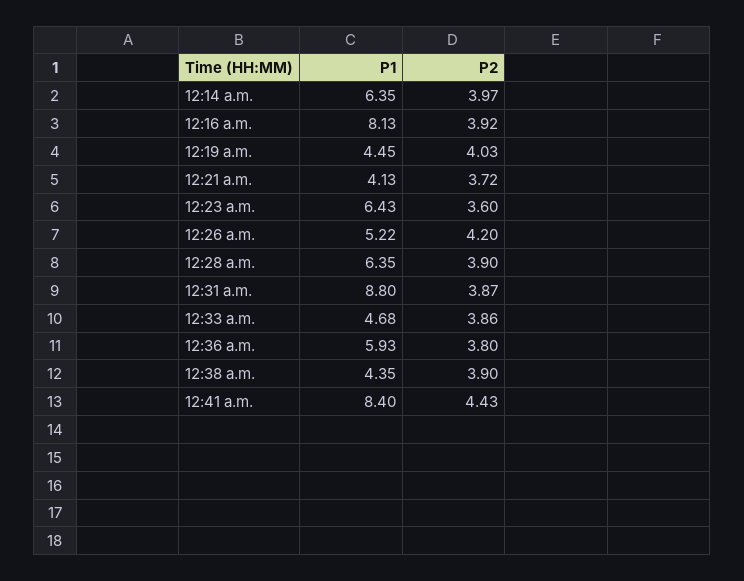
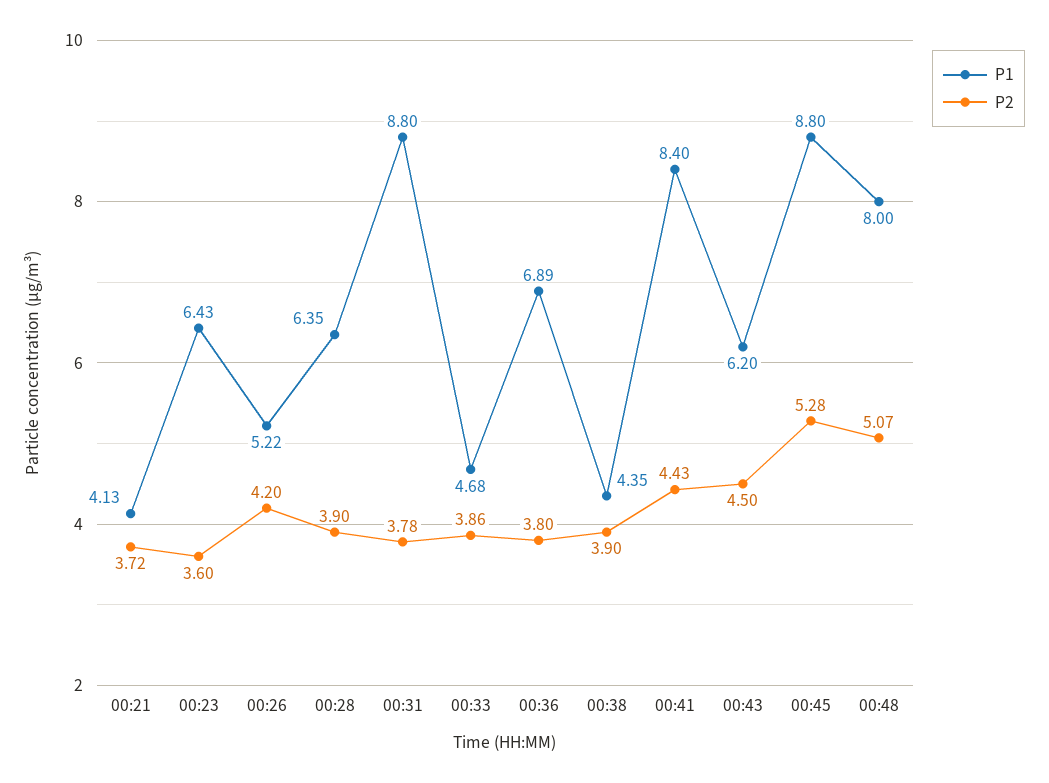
P1, 12:14 a.m.: 6.35 -> none
P2, 12:14 a.m.: 3.97 -> none
P1, 12:16 a.m.: 8.13 -> none
P2, 12:16 a.m.: 3.92 -> none
P1, 12:19 a.m.: 4.45 -> none
P2, 12:19 a.m.: 4.03 -> none
P2, 12:31 a.m.: 3.87 -> 3.78
P1, 12:36 a.m.: 5.93 -> 6.89
P1, 00:43: none -> 6.2
P2, 00:43: none -> 4.5
P1, 00:45: none -> 8.8
P2, 00:45: none -> 5.28
P1, 00:48: none -> 8
P2, 00:48: none -> 5.07

